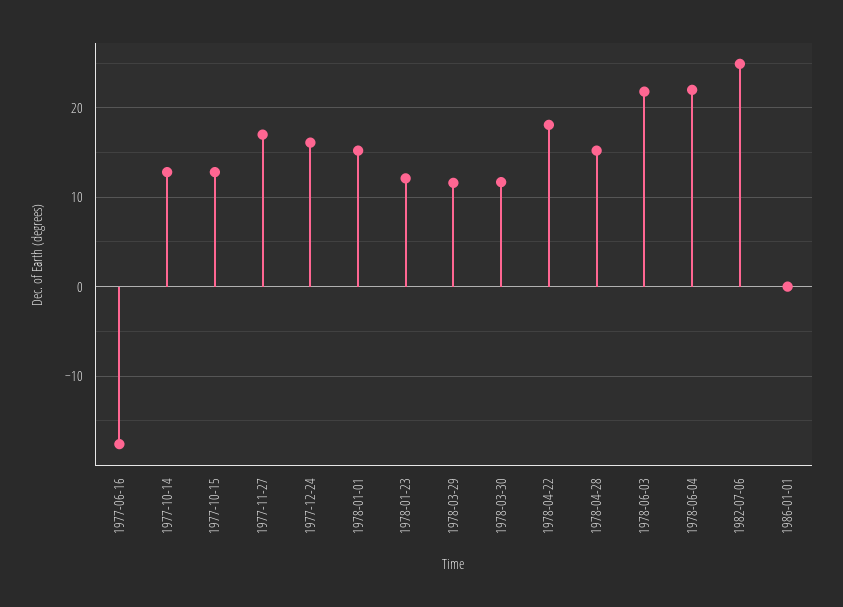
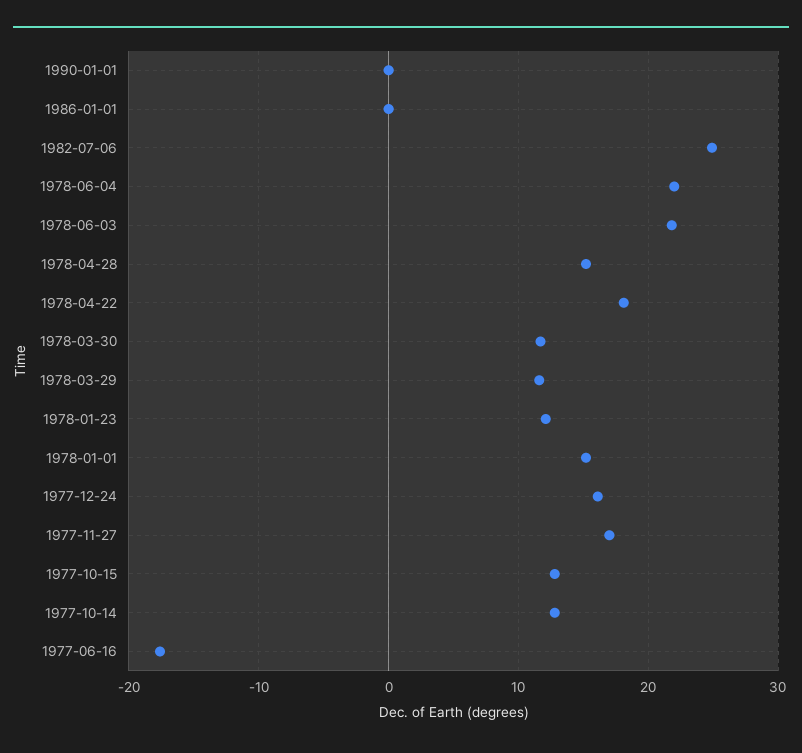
1990-01-01: none -> 0

